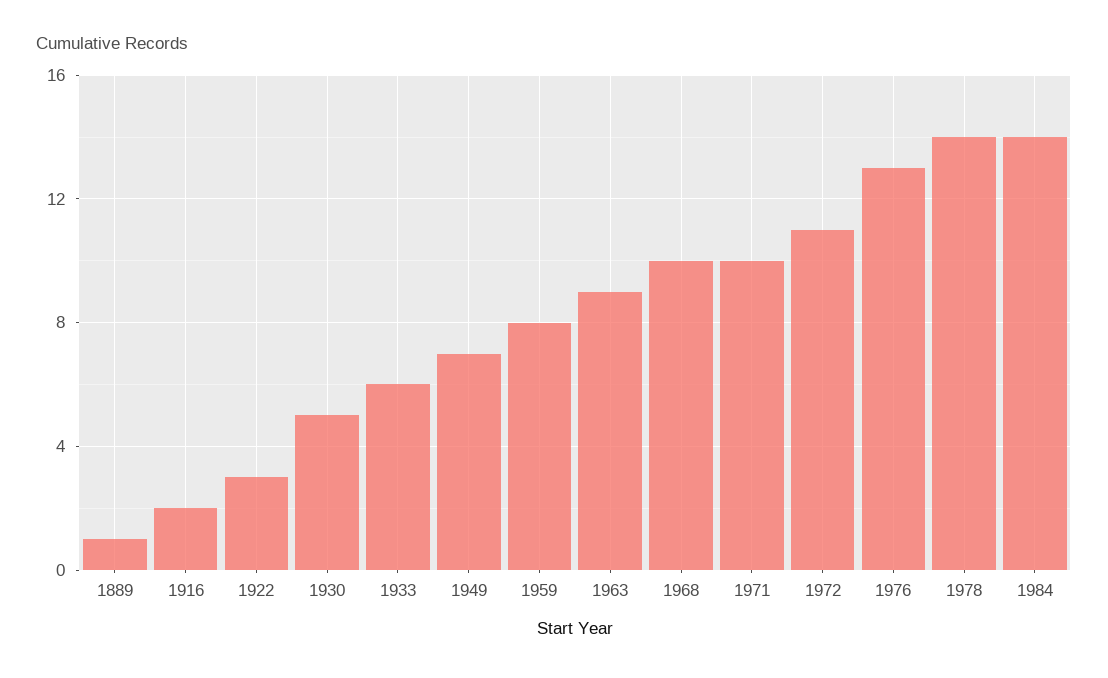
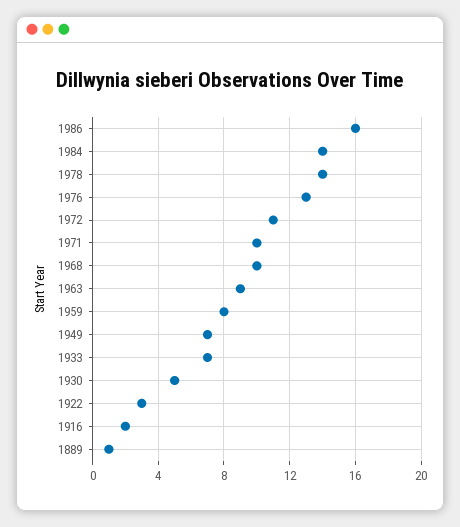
1933: 6 -> 7
1986: none -> 16

